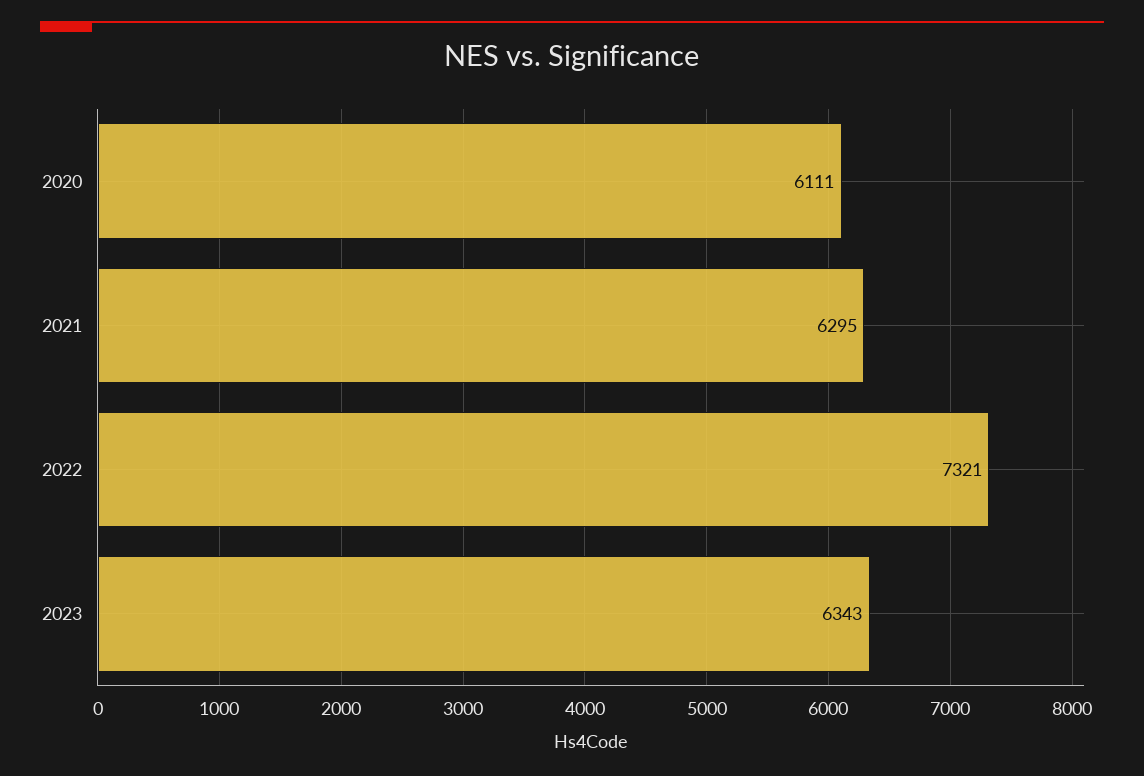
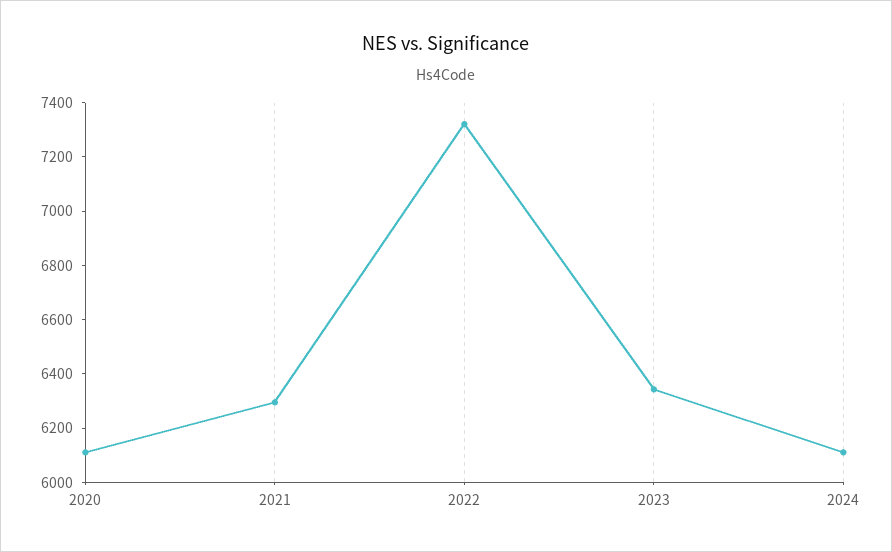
2024: none -> 6100

